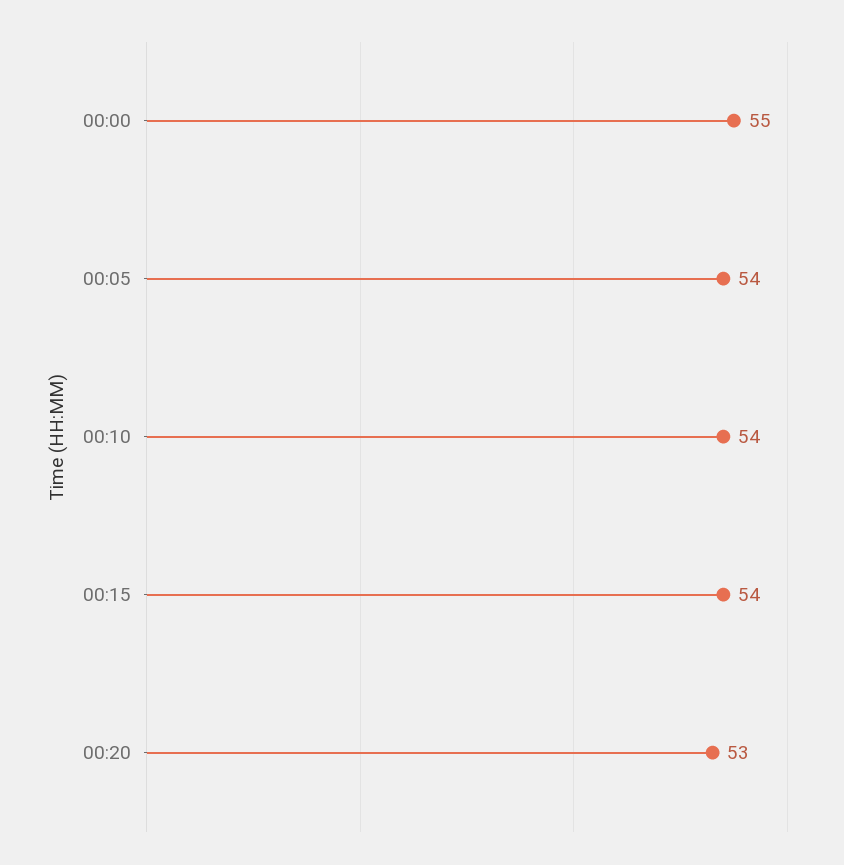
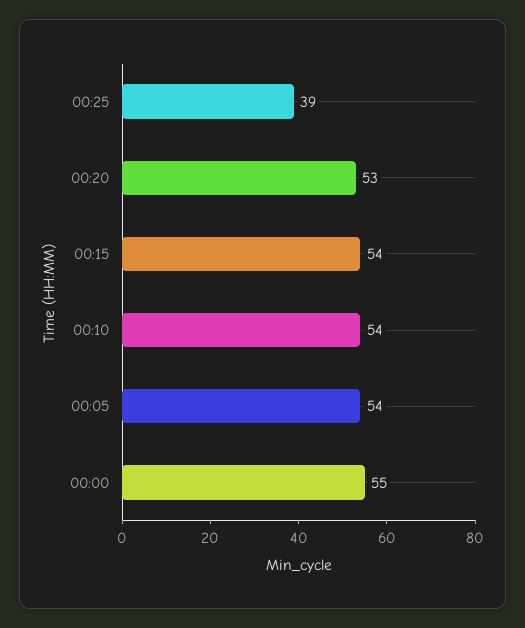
00:25: none -> 39

